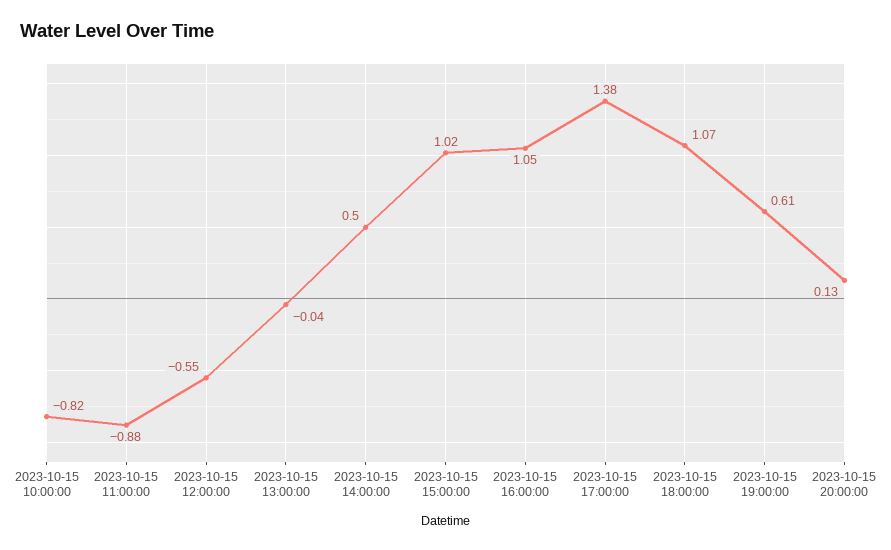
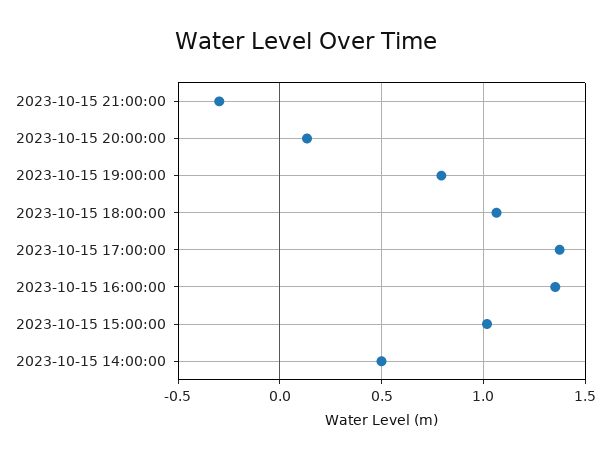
2023-10-15 10:00:00: -0.82 -> none
2023-10-15 11:00:00: -0.88 -> none
2023-10-15 12:00:00: -0.55 -> none
2023-10-15 13:00:00: -0.04 -> none
2023-10-15 16:00:00: 1.05 -> 1.35
2023-10-15 19:00:00: 0.61 -> 0.8
2023-10-15 21:00:00: none -> -0.3

